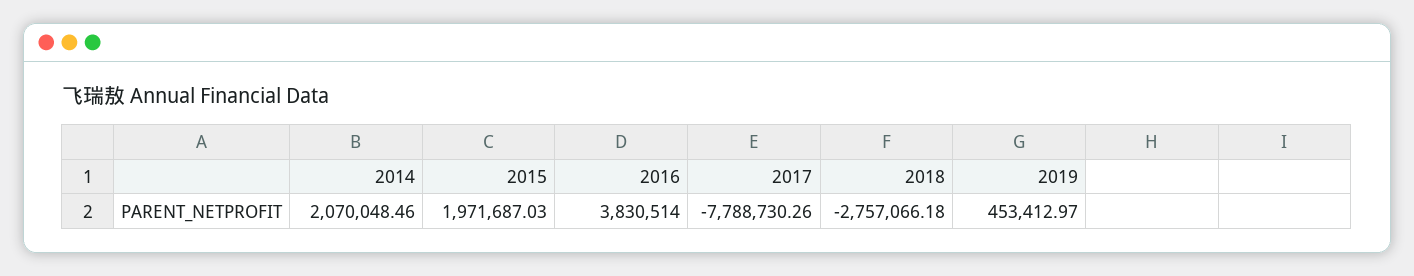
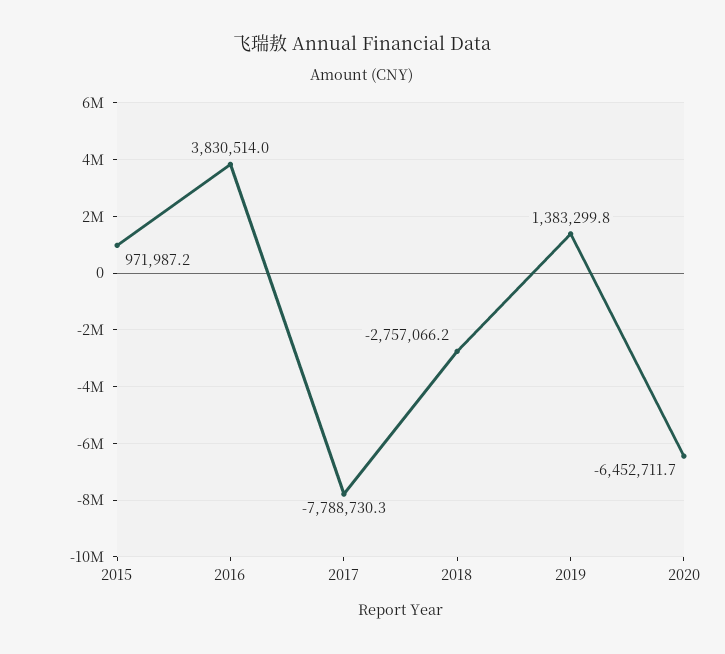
2014: 2070048.46 -> none
2015: 1971687.03 -> 971987.2
2019: 453412.97 -> 1383299.8
2020: none -> -6452711.7

